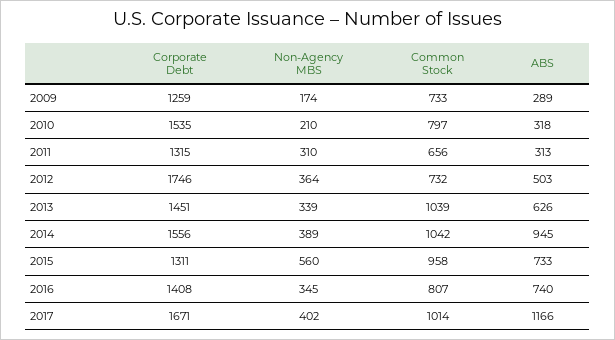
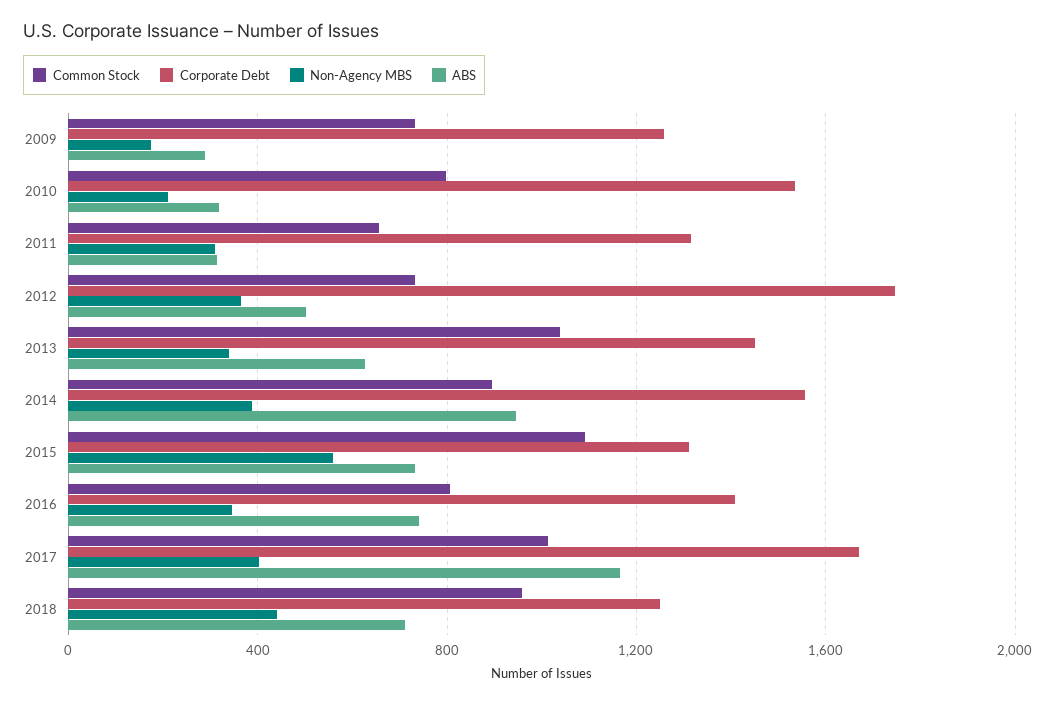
Common Stock, 2014: 1042 -> 900
Common Stock, 2015: 958 -> 1100
Common Stock, 2018: none -> 950
Corporate Debt, 2018: none -> 1250
Non-Agency MBS, 2018: none -> 450
ABS, 2018: none -> 700

